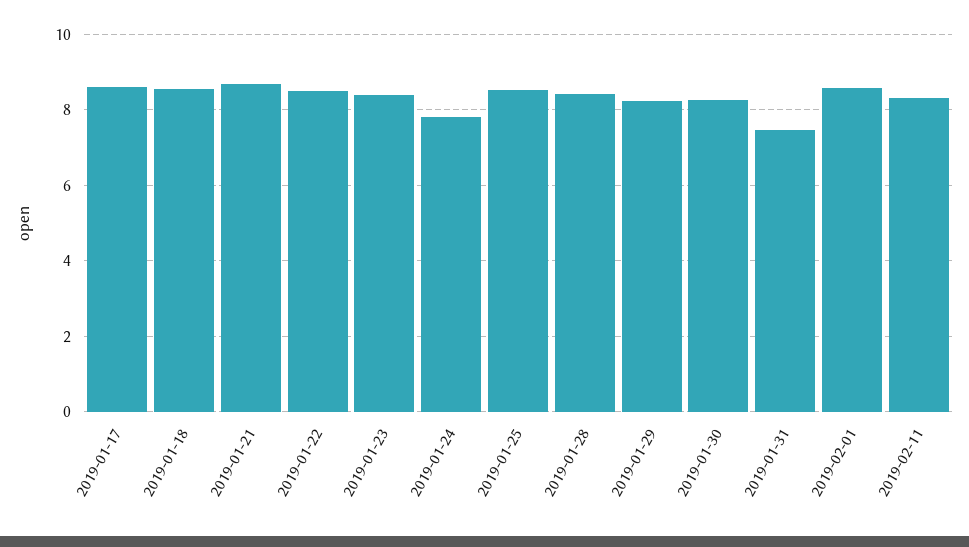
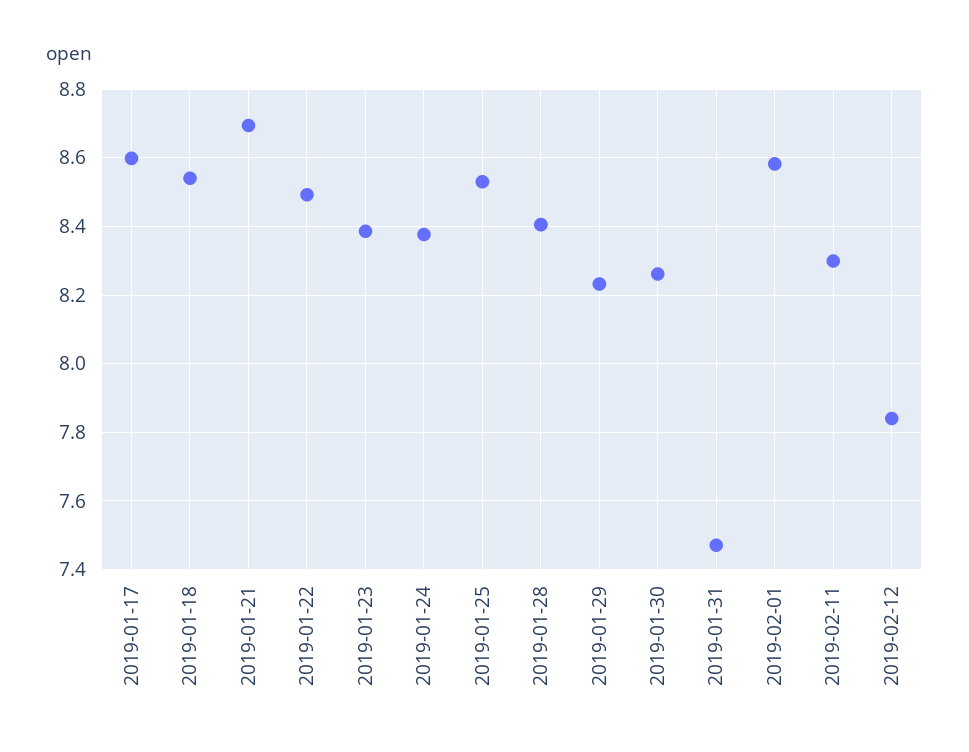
2019-01-24: 7.8 -> 8.38
2019-02-12: none -> 7.84

